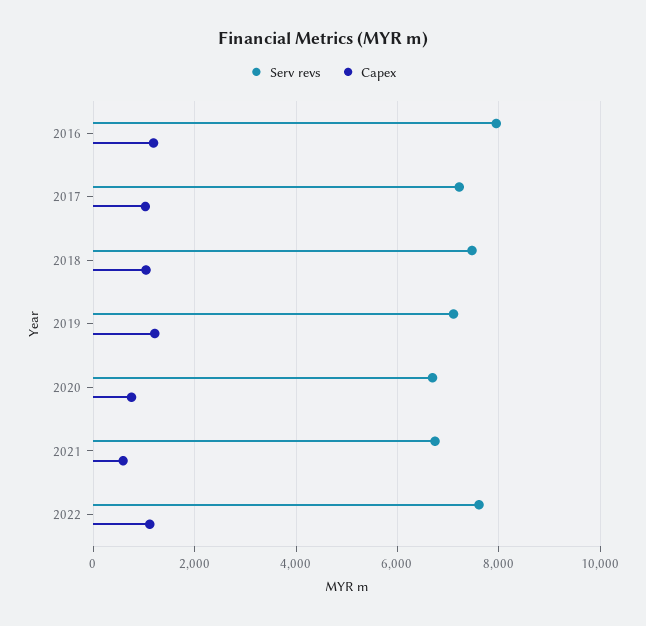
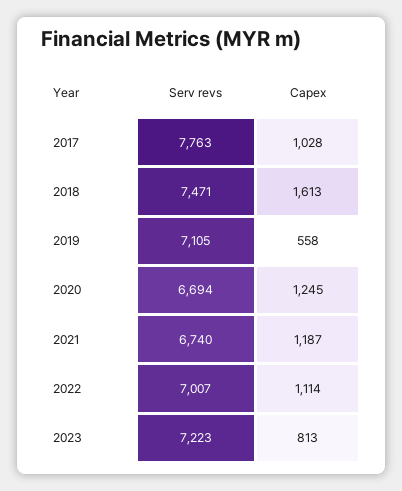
Serv revs, 2016: 8000 -> none
Capex, 2016: 1200 -> none
Serv revs, 2017: 7200 -> 7763
Capex, 2018: 1000 -> 1613
Capex, 2019: 1200 -> 558
Capex, 2020: 800 -> 1245
Capex, 2021: 600 -> 1187
Serv revs, 2022: 7600 -> 7007
Serv revs, 2023: none -> 7223
Capex, 2023: none -> 813

